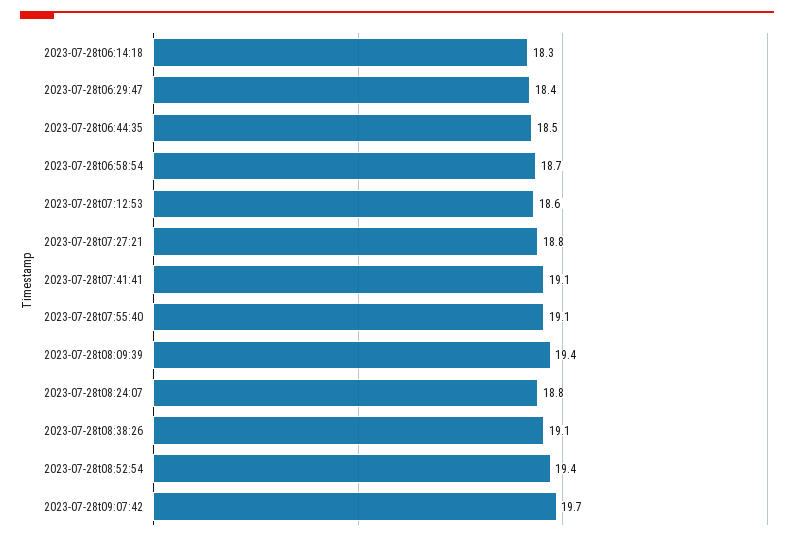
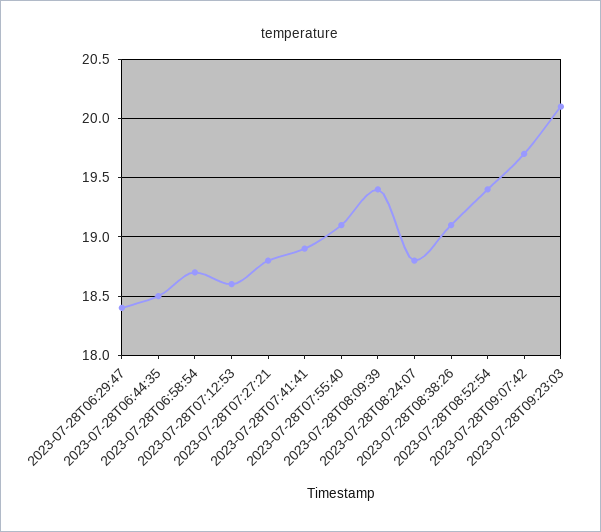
2023-07-28t06:14:18: 18.3 -> none
2023-07-28t07:41:41: 19.1 -> 18.9
2023-07-28T09:23:03: none -> 20.1

